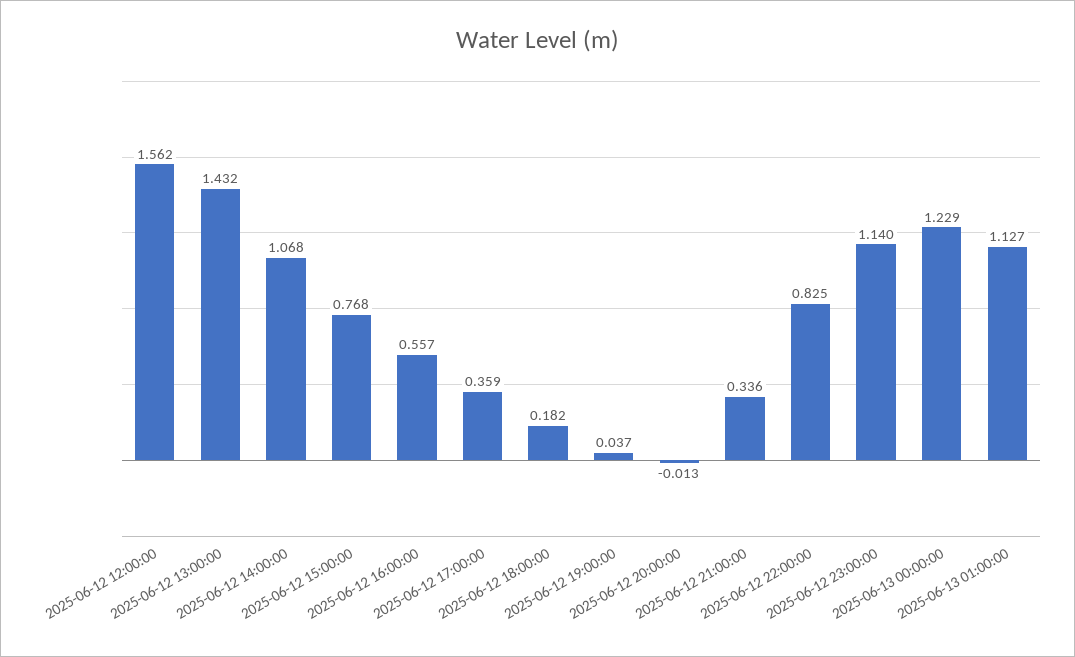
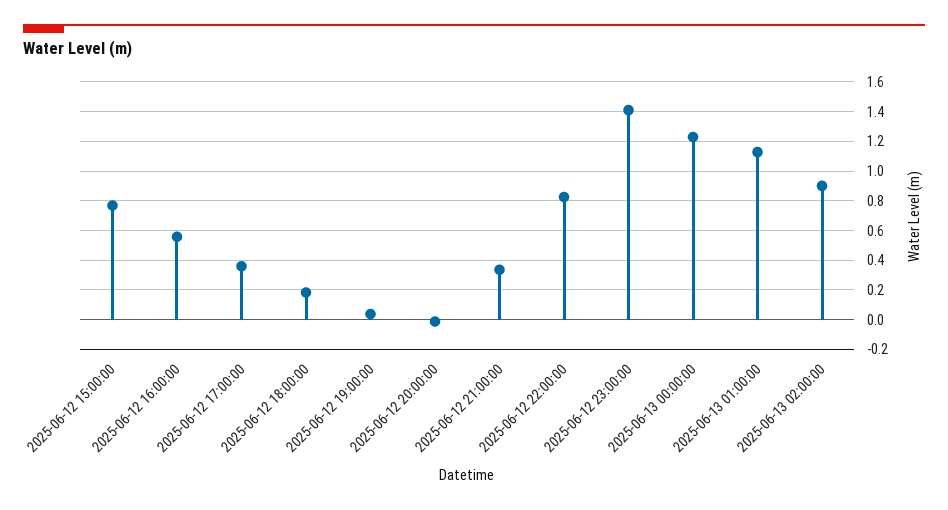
2025-06-12 12:00:00: 1.562 -> none
2025-06-12 13:00:00: 1.432 -> none
2025-06-12 14:00:00: 1.068 -> none
2025-06-12 23:00:00: 1.14 -> 1.4
2025-06-13 02:00:00: none -> 0.9

